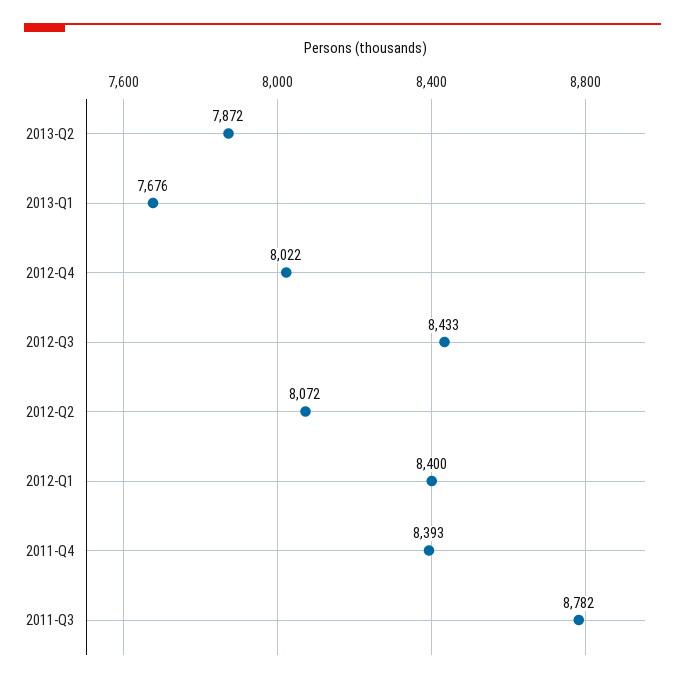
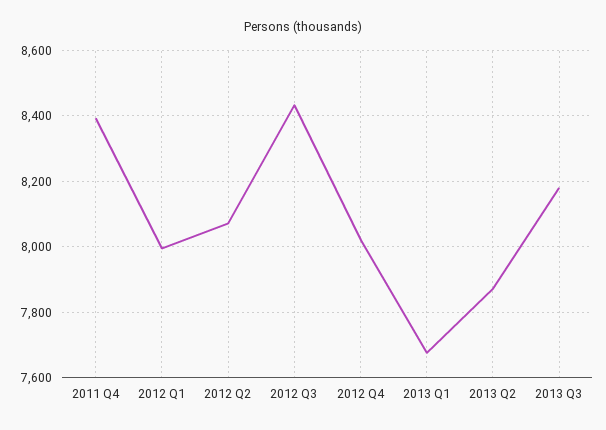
2012-Q1: 8400 -> 8000
2011-Q3: 8782 -> none
2013 Q3: none -> 8180

